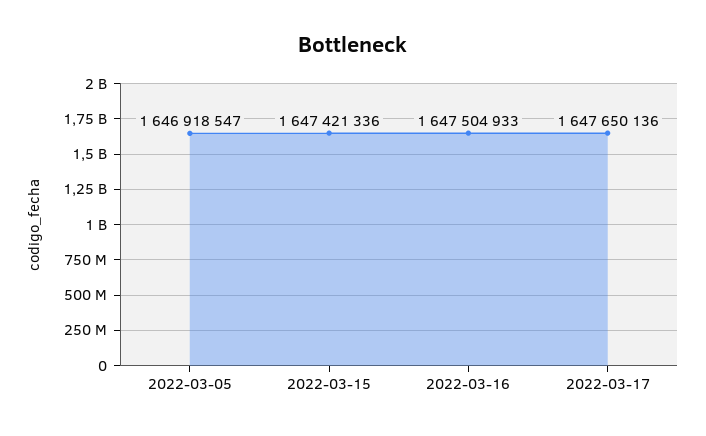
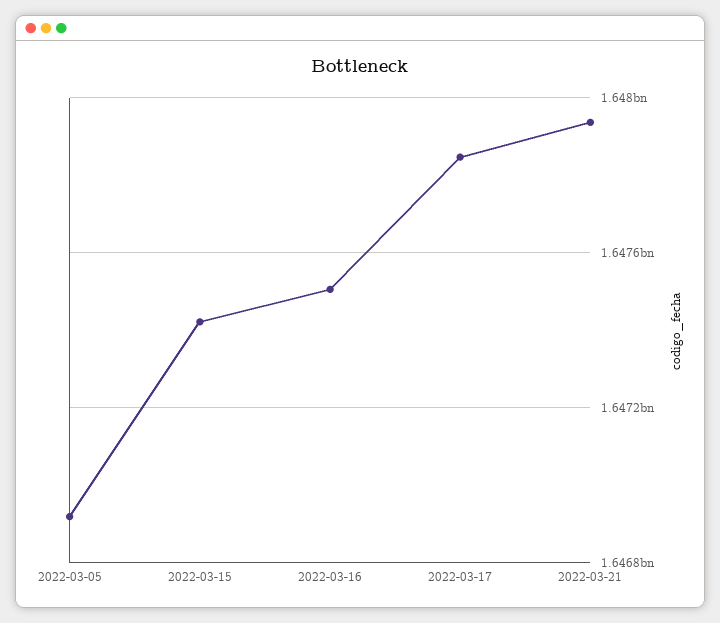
2022-03-17: 1647650136 -> 1647850000
2022-03-21: none -> 1647950000

